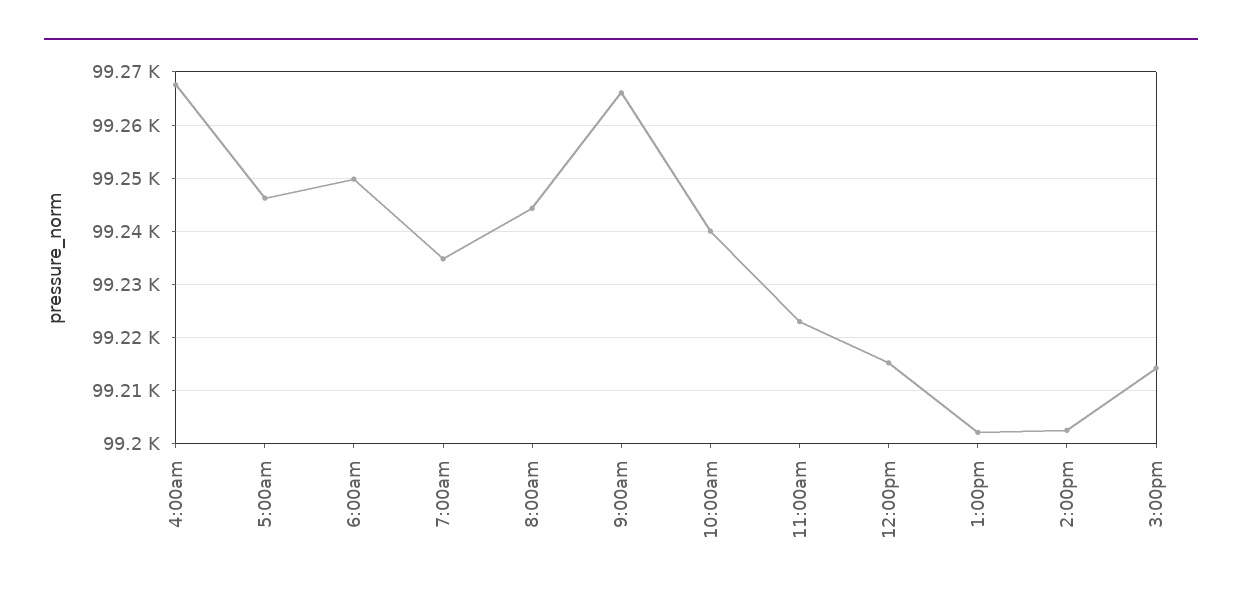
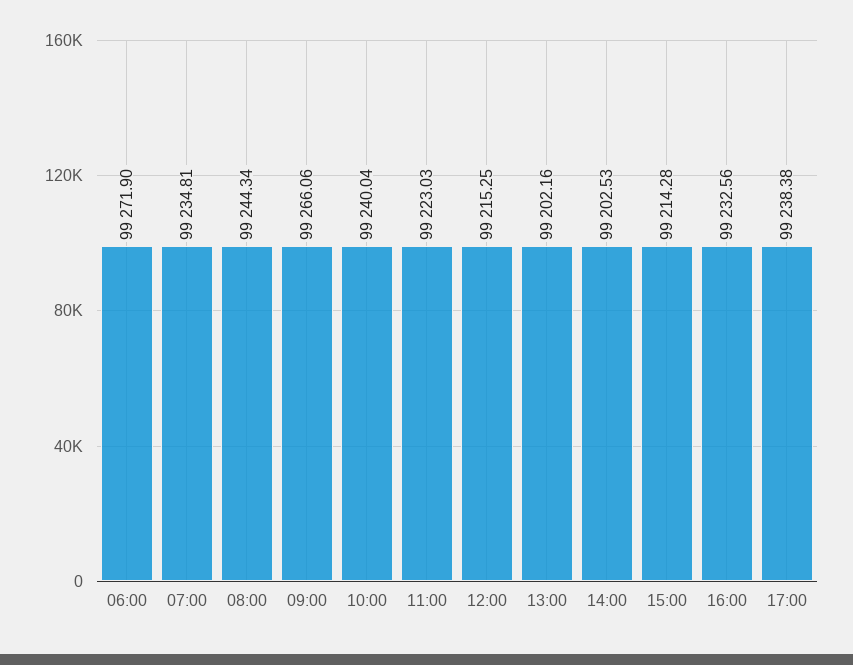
4:00am: 99268 -> none
5:00am: 99246 -> none
6:00am: 99250 -> 99271.9
16:00: none -> 99232.56
17:00: none -> 99238.38

